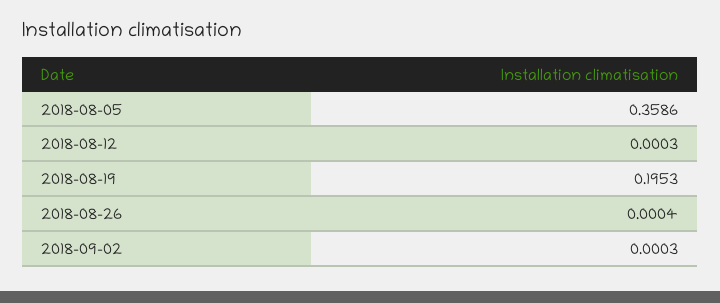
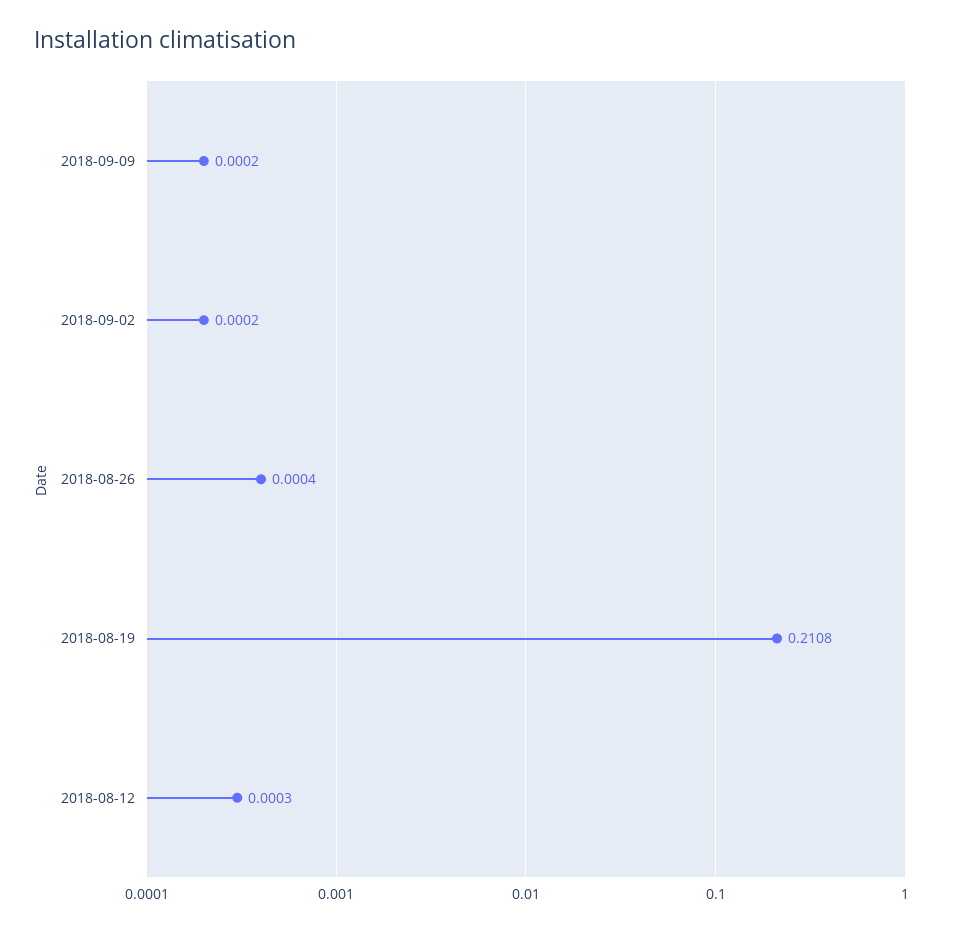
2018-08-05: 0.3586 -> none
2018-08-19: 0.1953 -> 0.2108
2018-09-02: 0.0003 -> 0.0002
2018-09-09: none -> 0.0002

